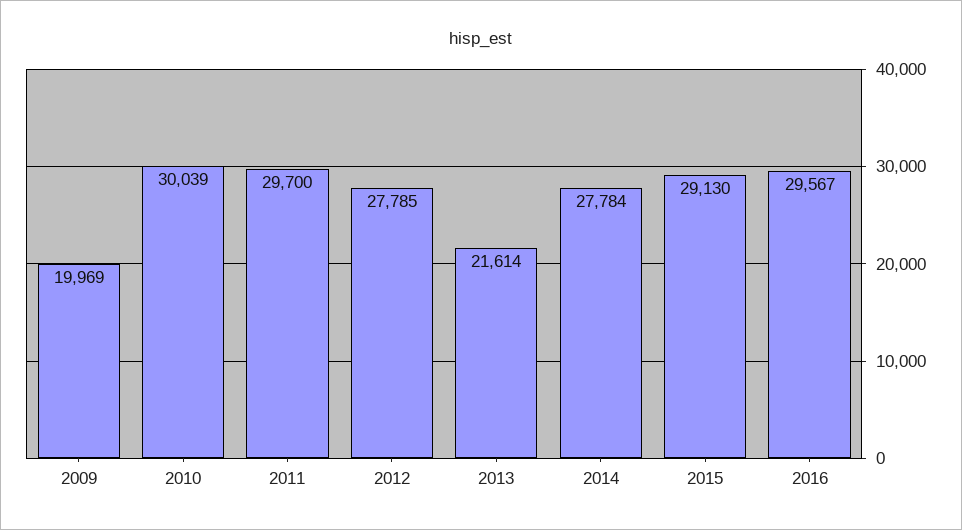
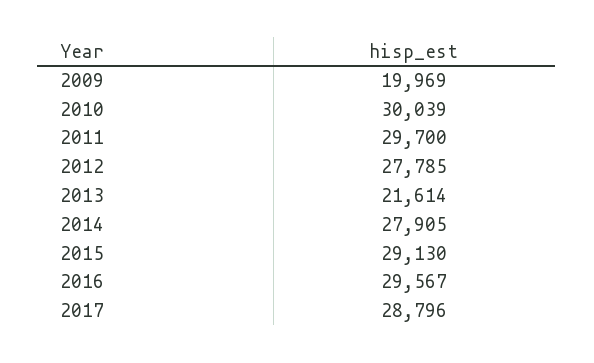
2014: 27784 -> 27905
2017: none -> 28796

